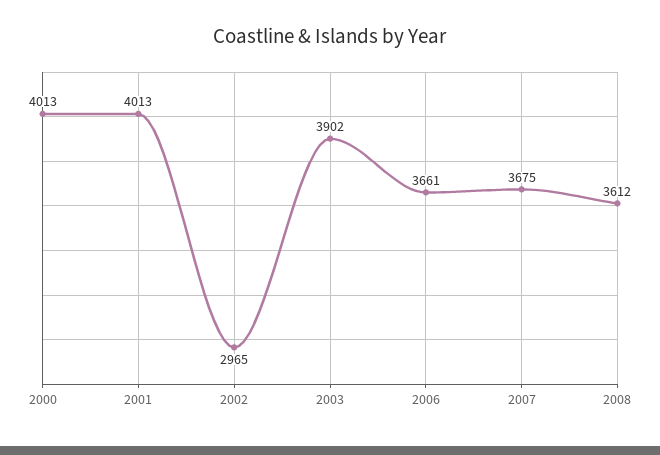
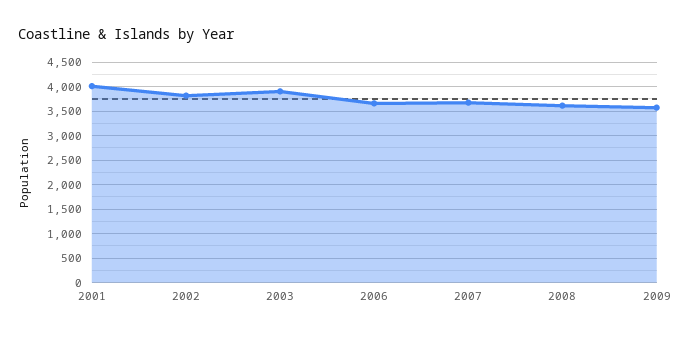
2000: 4013 -> none
2002: 2965 -> 3750
2009: none -> 3500

